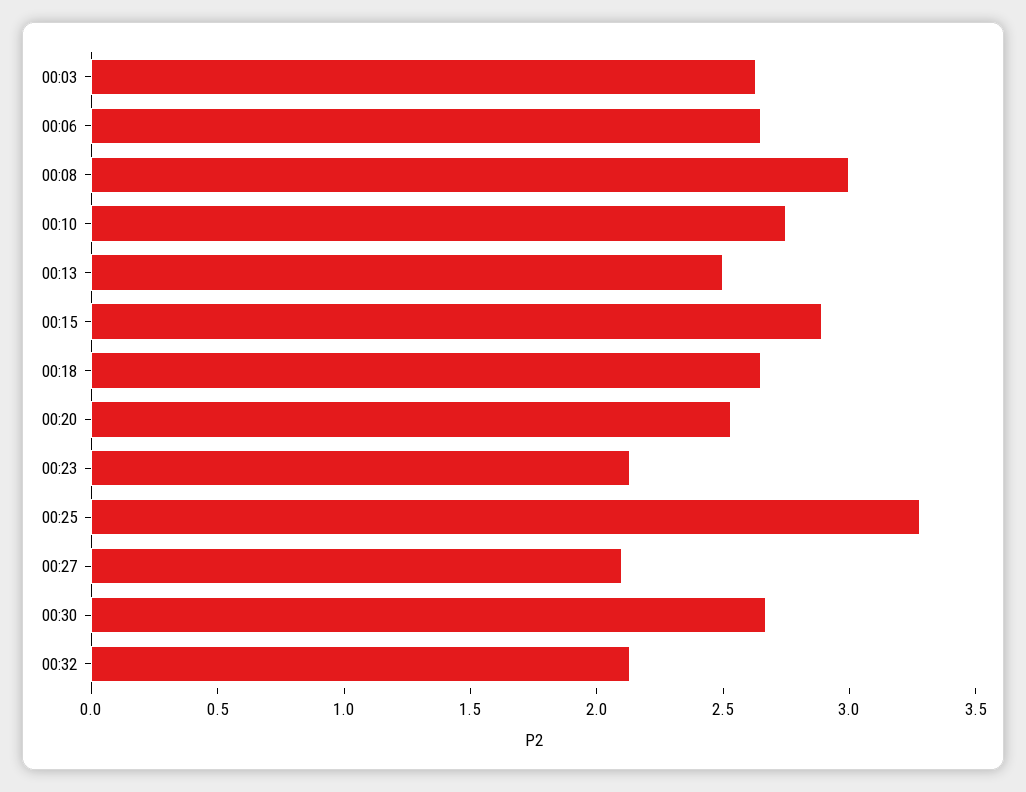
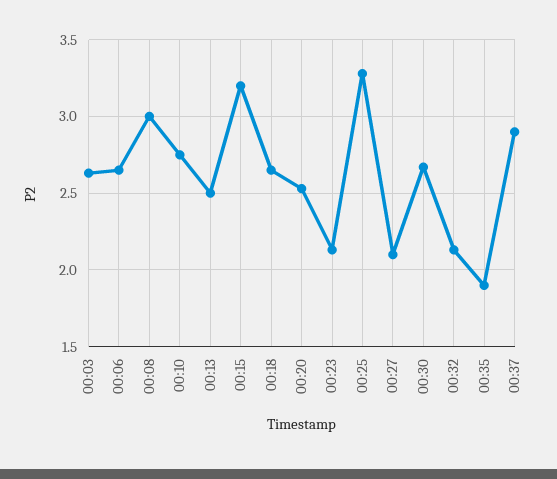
00:15: 2.9 -> 3.2
00:35: none -> 1.9
00:37: none -> 2.9

